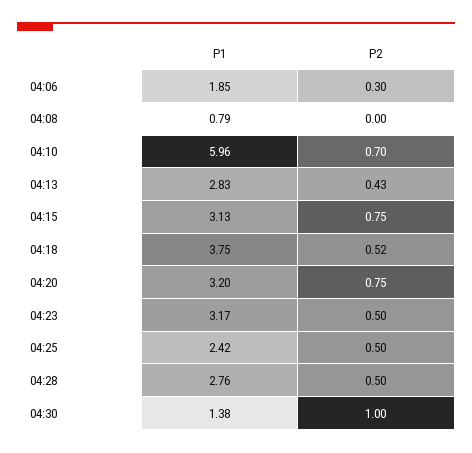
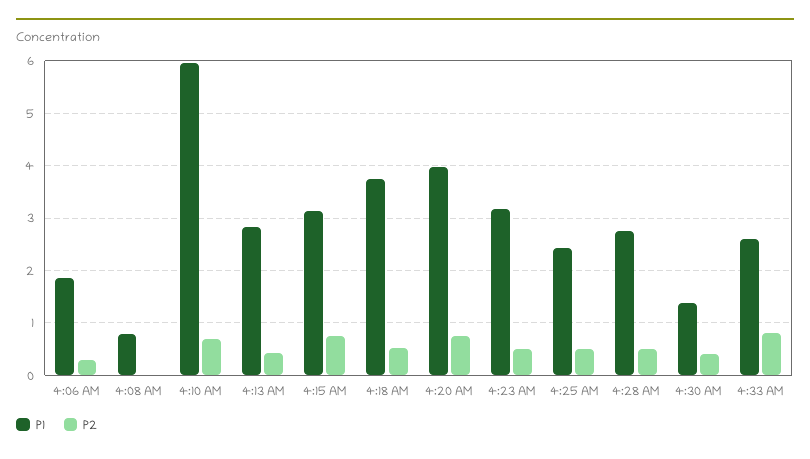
P1, 04:20: 3.2 -> 4
P2, 04:30: 1 -> 0.4
P1, 4:33 AM: none -> 2.6
P2, 4:33 AM: none -> 0.8

